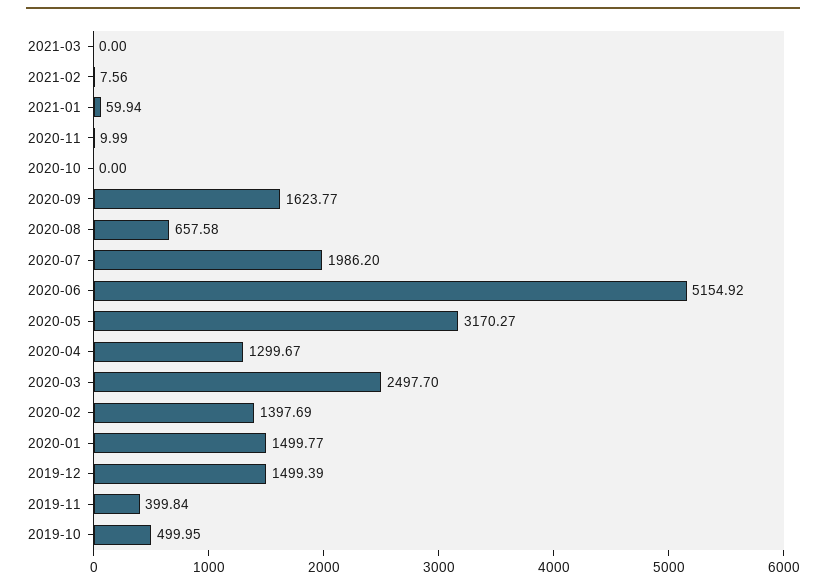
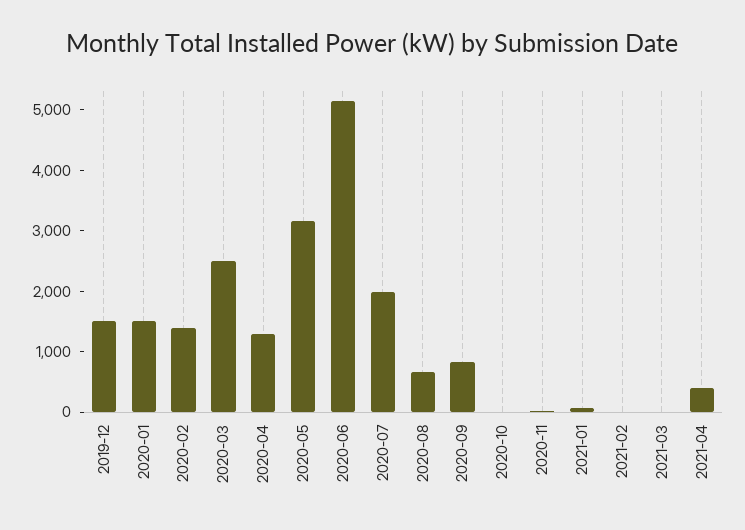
2020-09: 1623.77 -> 800
2019-11: 399.84 -> none
2019-10: 499.95 -> none
2021-04: none -> 400

